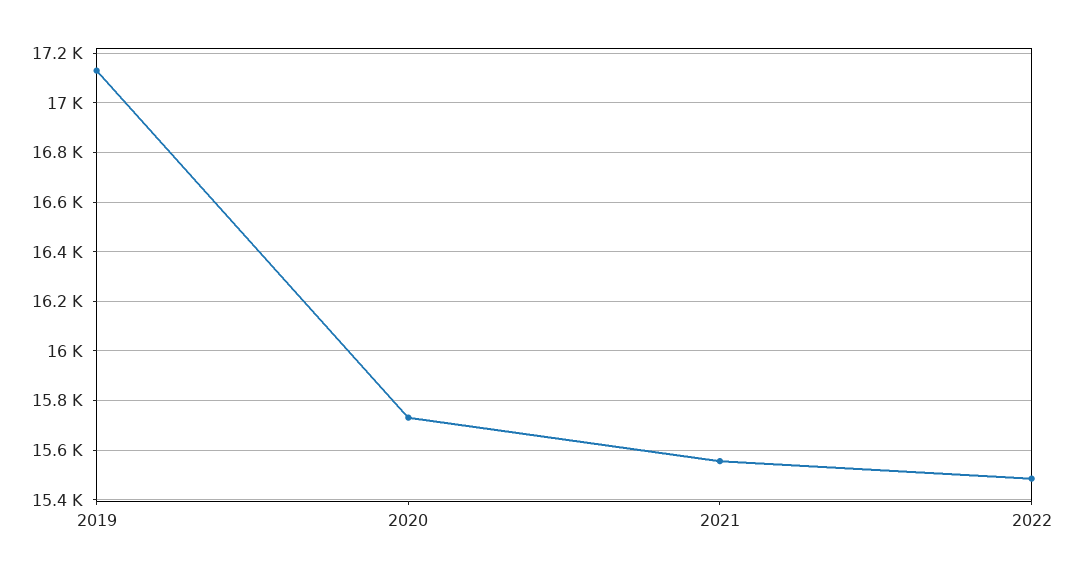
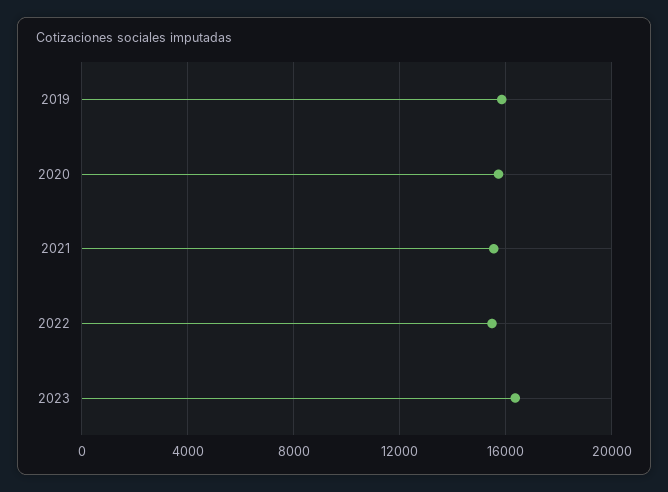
2019: 17125 -> 16000
2023: none -> 16500

